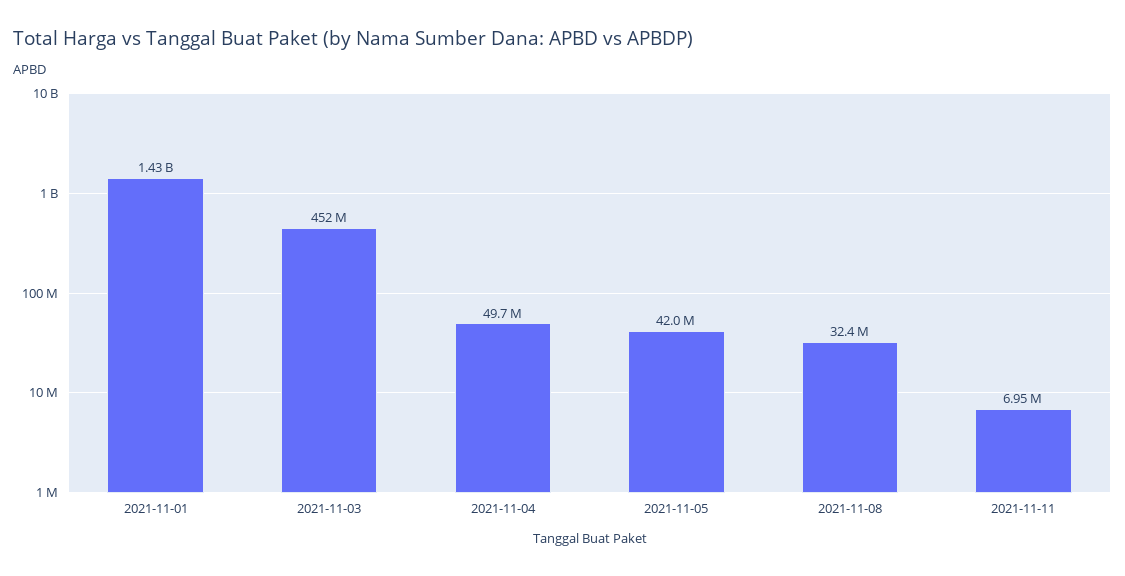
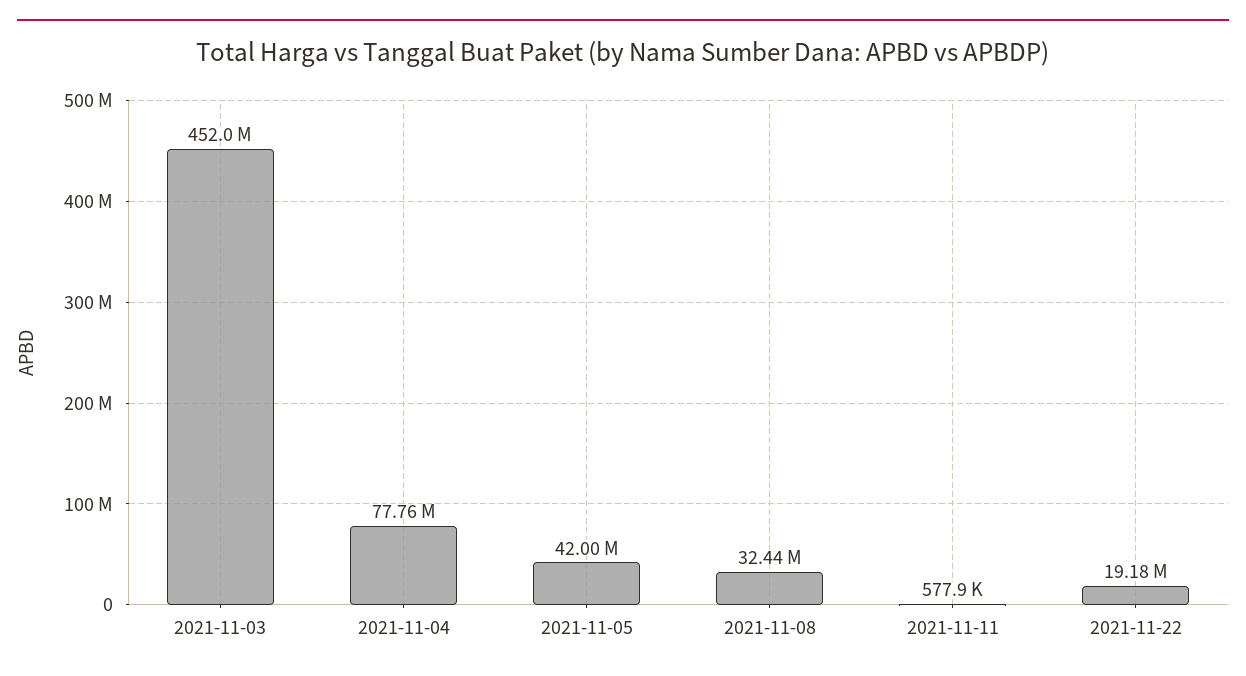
2021-11-01: 1430000000 -> none
2021-11-04: 49700000 -> 77760000
2021-11-11: 6950000 -> 577900
2021-11-22: none -> 19180000

